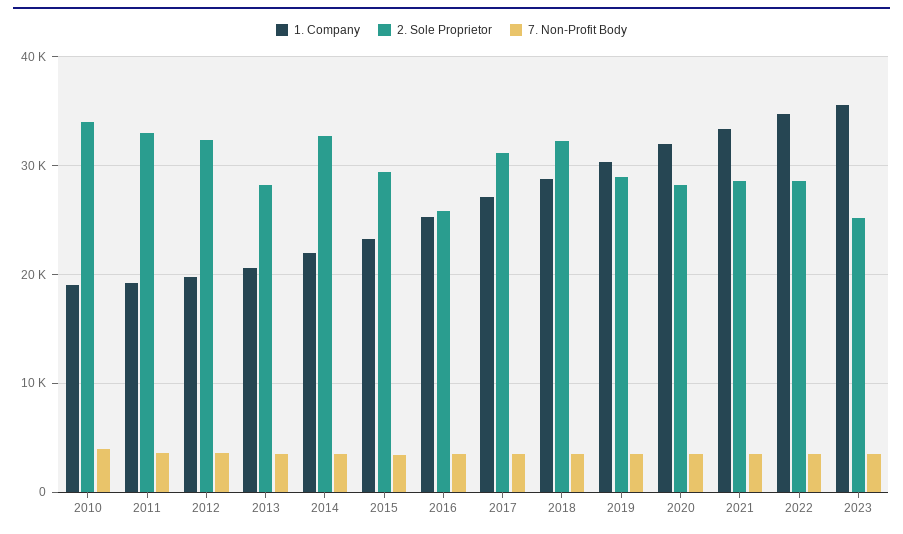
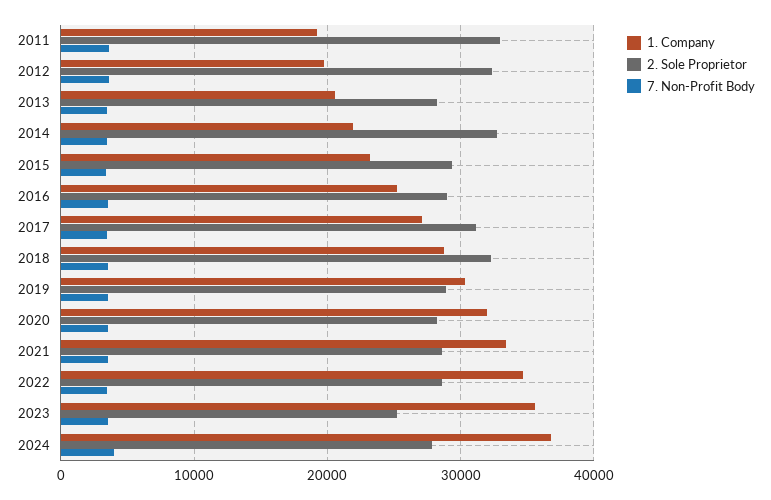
1. Company, 2010: 19000 -> none
2. Sole Proprietor, 2010: 34000 -> none
7. Non-Profit Body, 2010: 4000 -> none
2. Sole Proprietor, 2016: 26000 -> 29000
1. Company, 2024: none -> 37000
2. Sole Proprietor, 2024: none -> 28000
7. Non-Profit Body, 2024: none -> 4000

